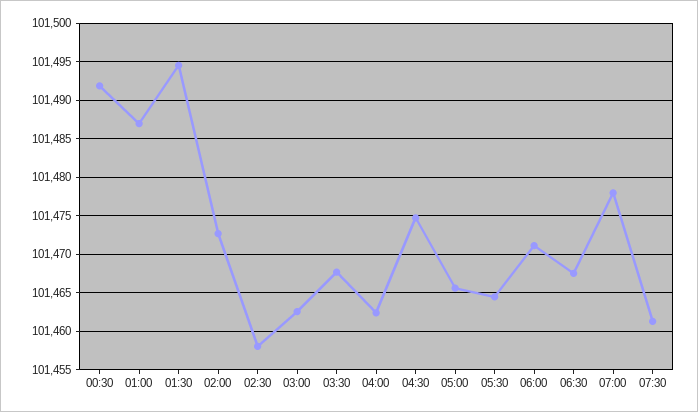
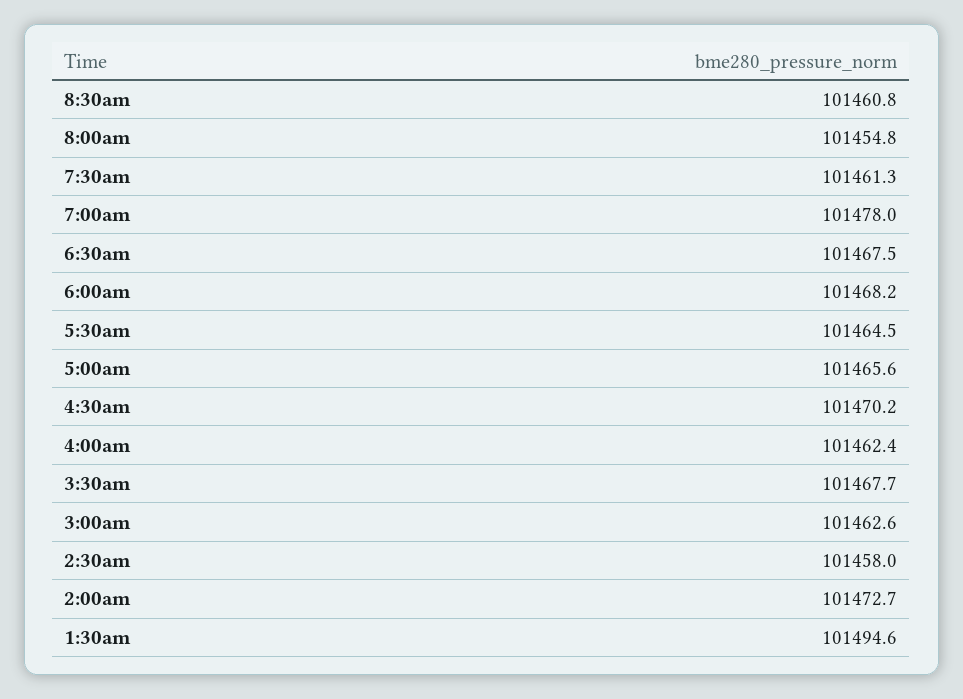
00:30: 101492 -> none
01:00: 101487 -> none
04:30: 101475 -> 101470.2
06:00: 101471 -> 101468.2
8:30am: none -> 101460.8
8:00am: none -> 101454.8

